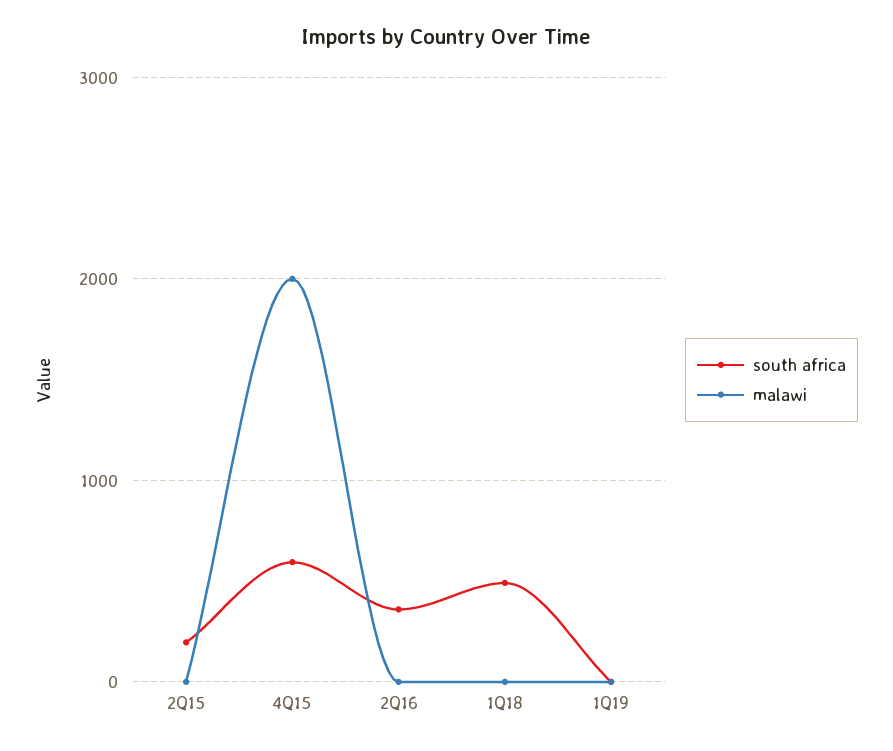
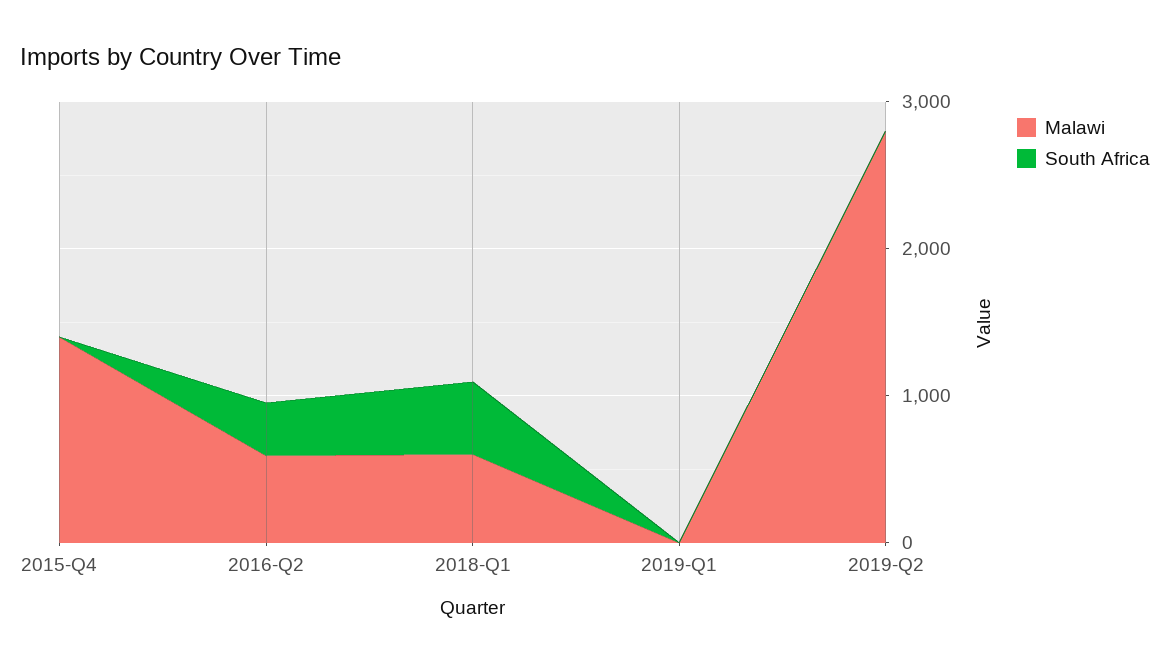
south africa, 2Q15: 200 -> none
malawi, 2Q15: 0 -> none
south africa, 4Q15: 600 -> 0
malawi, 4Q15: 2000 -> 1400
malawi, 2Q16: 0 -> 600
malawi, 1Q18: 0 -> 600
malawi, 2019-Q2: none -> 2800
south africa, 2019-Q2: none -> 0

